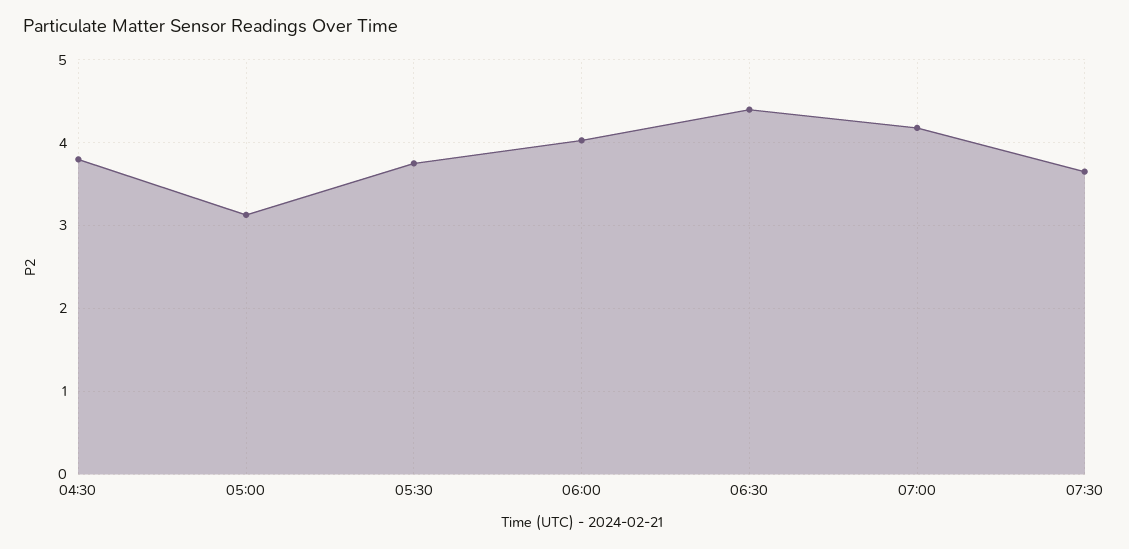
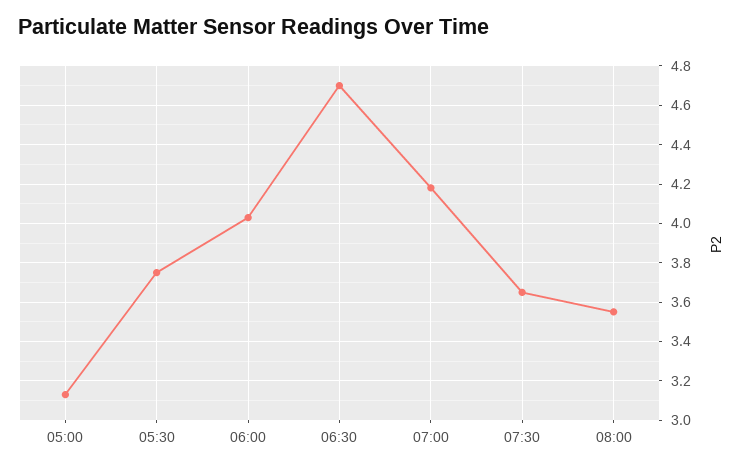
04:30: 3.8 -> none
06:30: 4.4 -> 4.7
08:00: none -> 3.55

